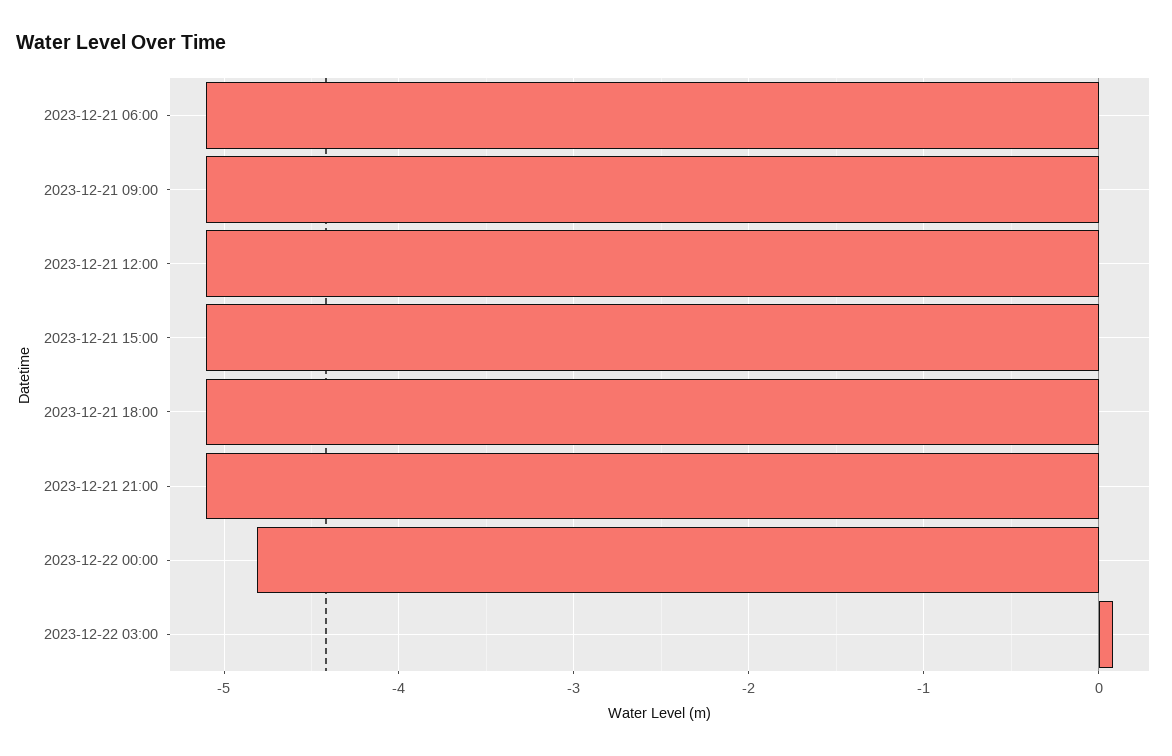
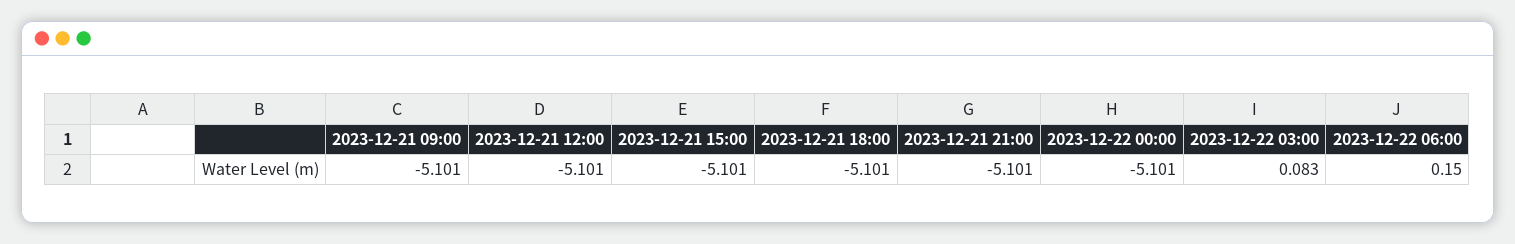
2023-12-21 06:00: -5.1 -> none
2023-12-22 00:00: -4.8 -> -5.101
2023-12-22 06:00: none -> 0.15

